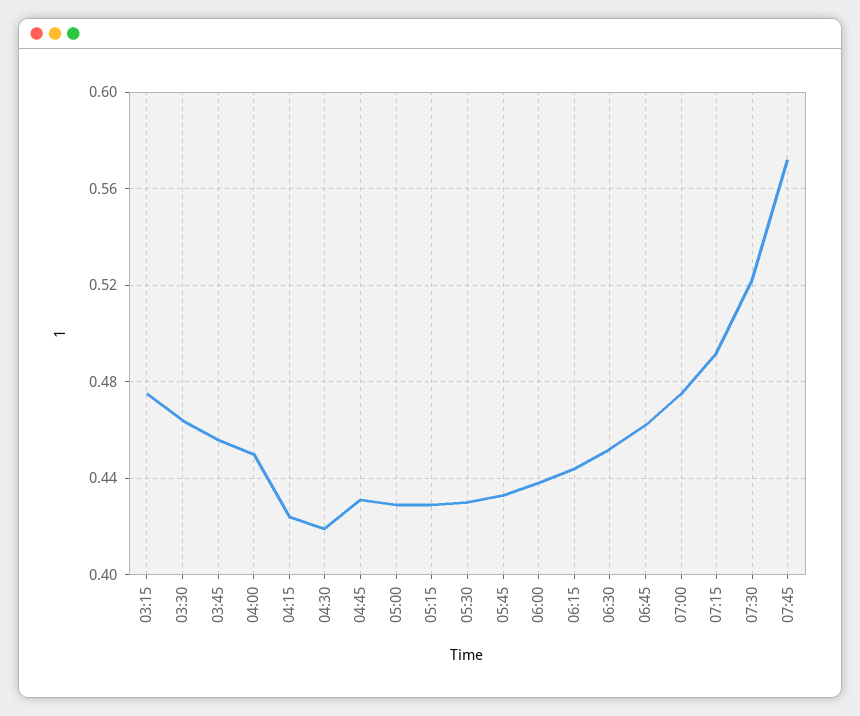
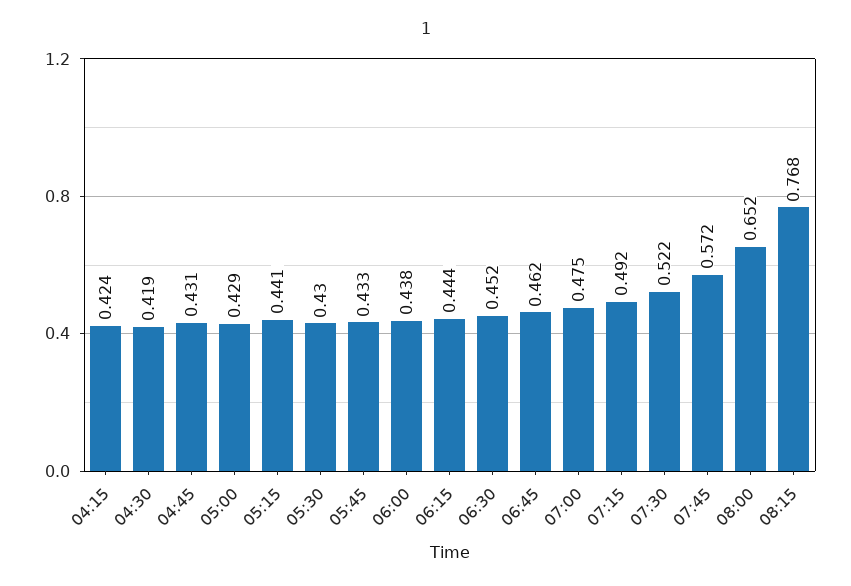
03:15: 0.475 -> none
03:30: 0.465 -> none
03:45: 0.455 -> none
04:00: 0.45 -> none
05:15: 0.43 -> 0.441
08:00: none -> 0.652
08:15: none -> 0.768

